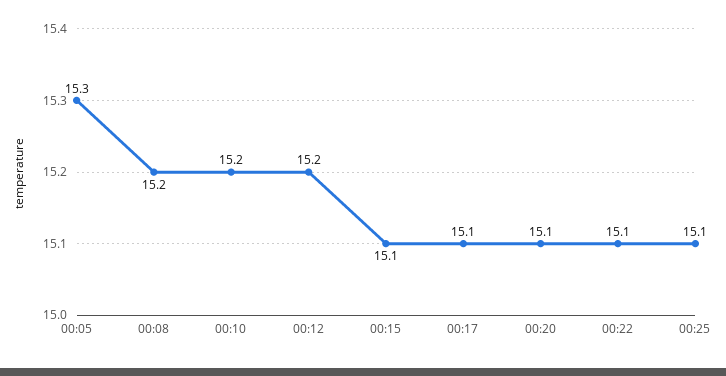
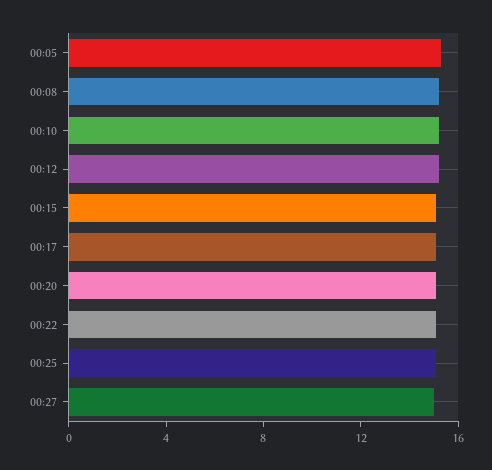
00:27: none -> 15

